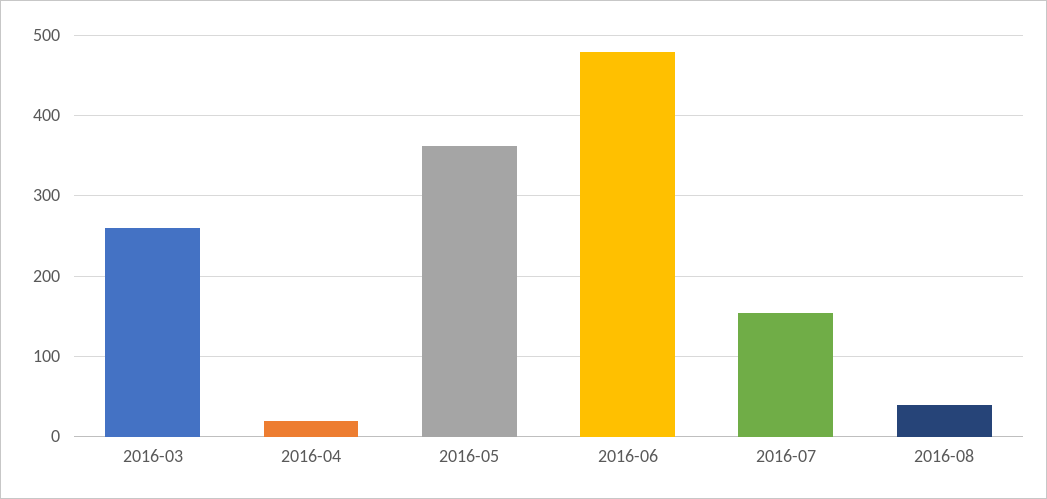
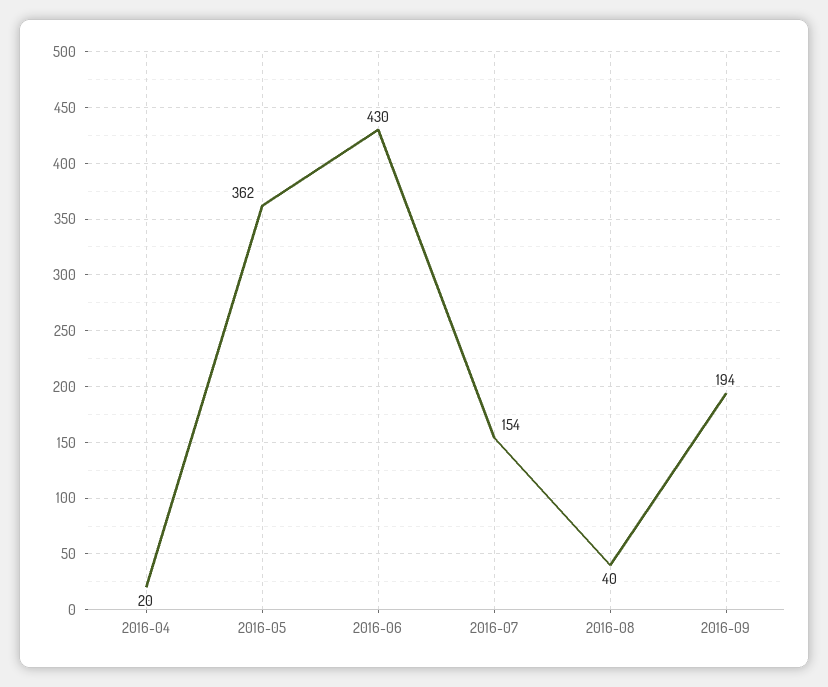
2016-03: 260 -> none
2016-06: 480 -> 430
2016-09: none -> 194

